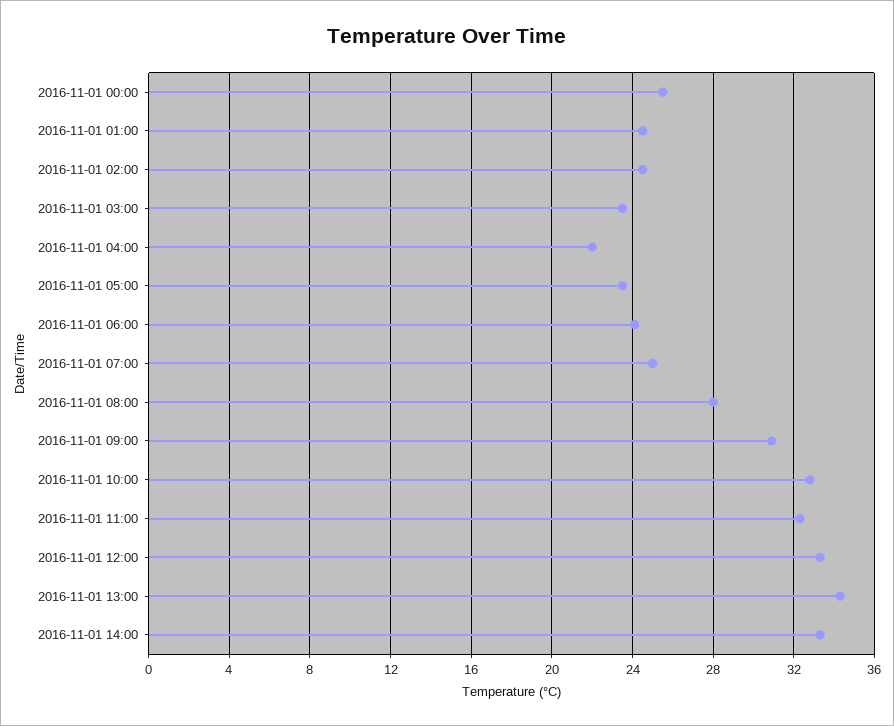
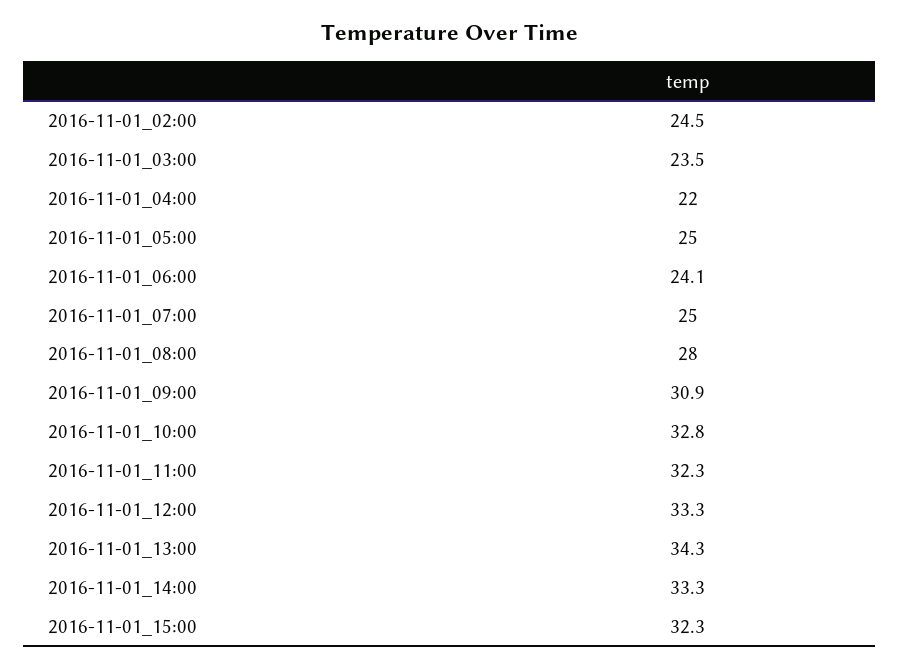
2016-11-01 00:00: 25.5 -> none
2016-11-01 01:00: 24.5 -> none
2016-11-01 05:00: 23.5 -> 25
2016-11-01_15:00: none -> 32.3

